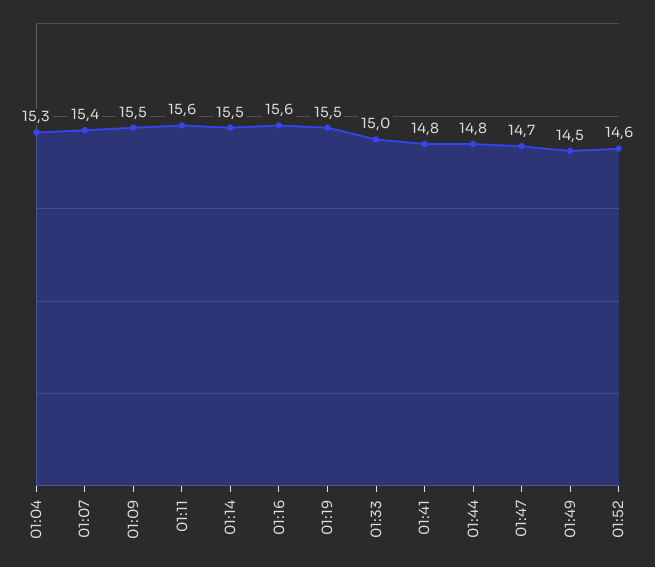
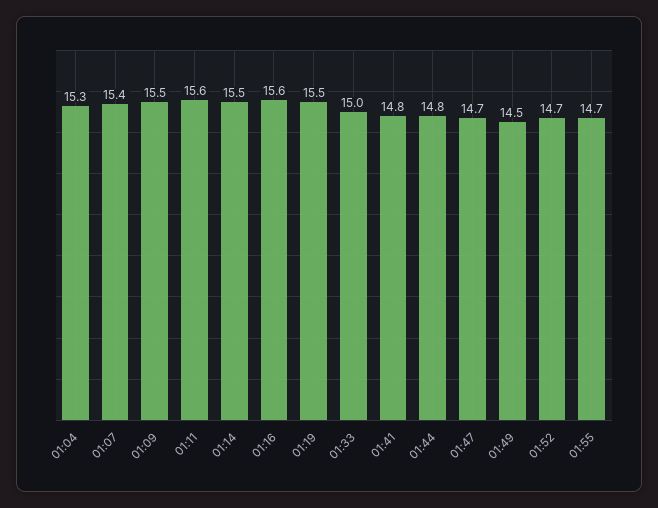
01:52: 14.6 -> 14.7
01:55: none -> 14.7

